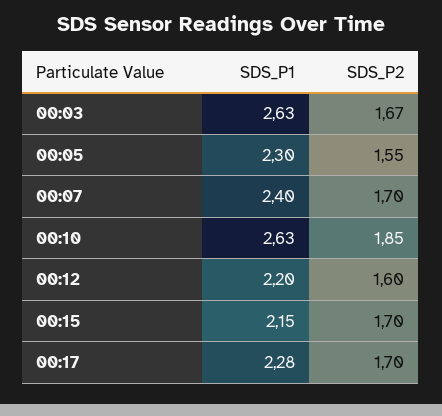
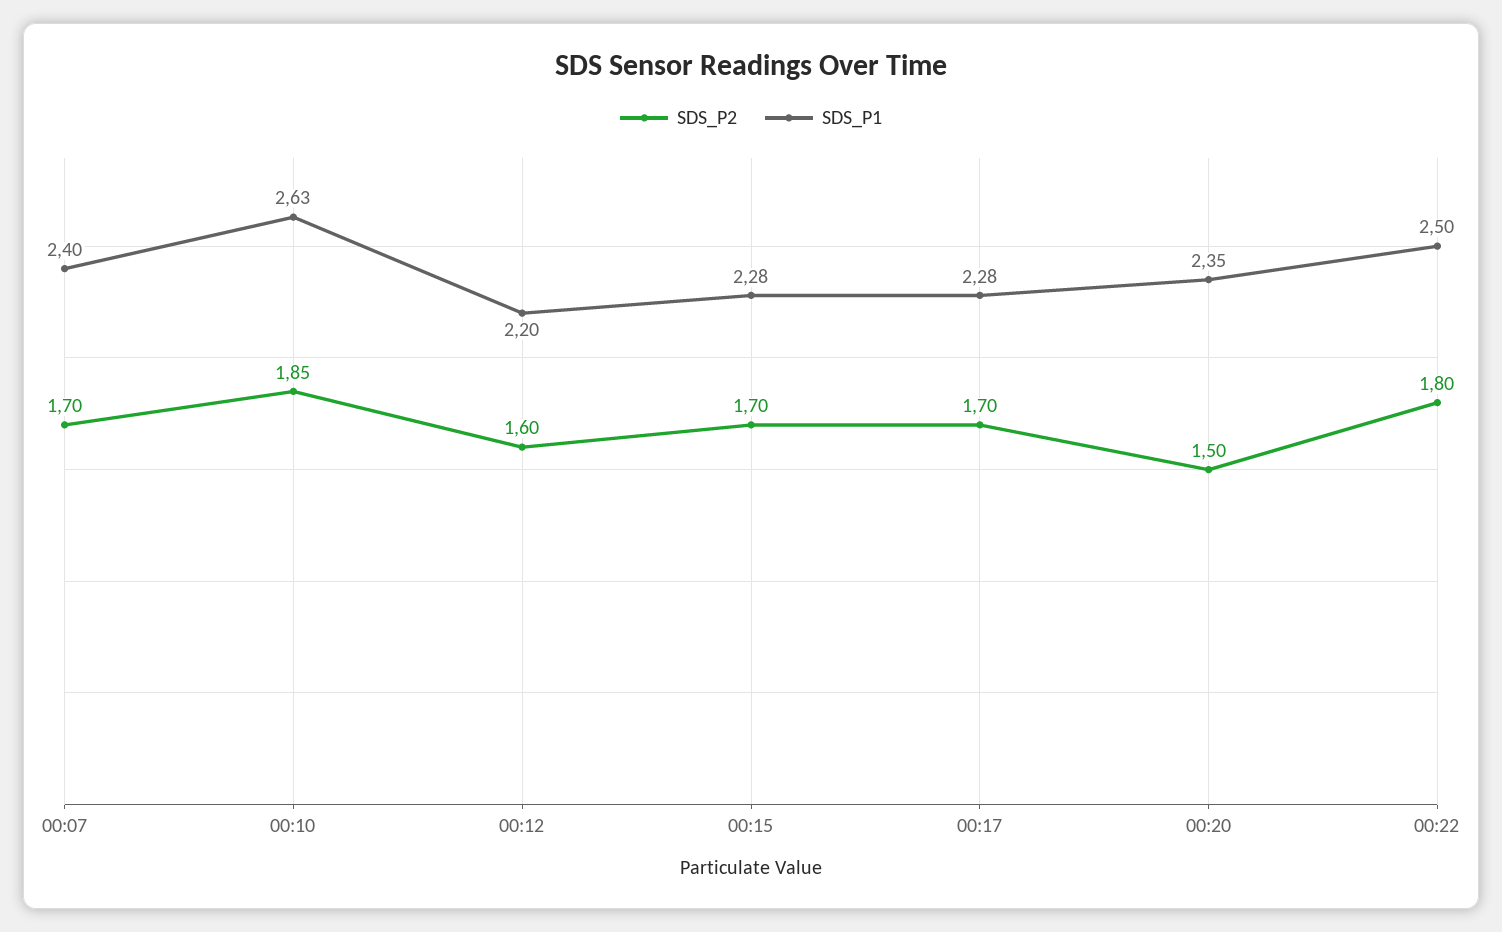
SDS_P1, 00:03: 2.63 -> none
SDS_P2, 00:03: 1.67 -> none
SDS_P1, 00:05: 2.3 -> none
SDS_P2, 00:05: 1.55 -> none
SDS_P1, 00:15: 2.15 -> 2.28
SDS_P2, 00:20: none -> 1.5
SDS_P1, 00:20: none -> 2.35
SDS_P2, 00:22: none -> 1.8
SDS_P1, 00:22: none -> 2.5

